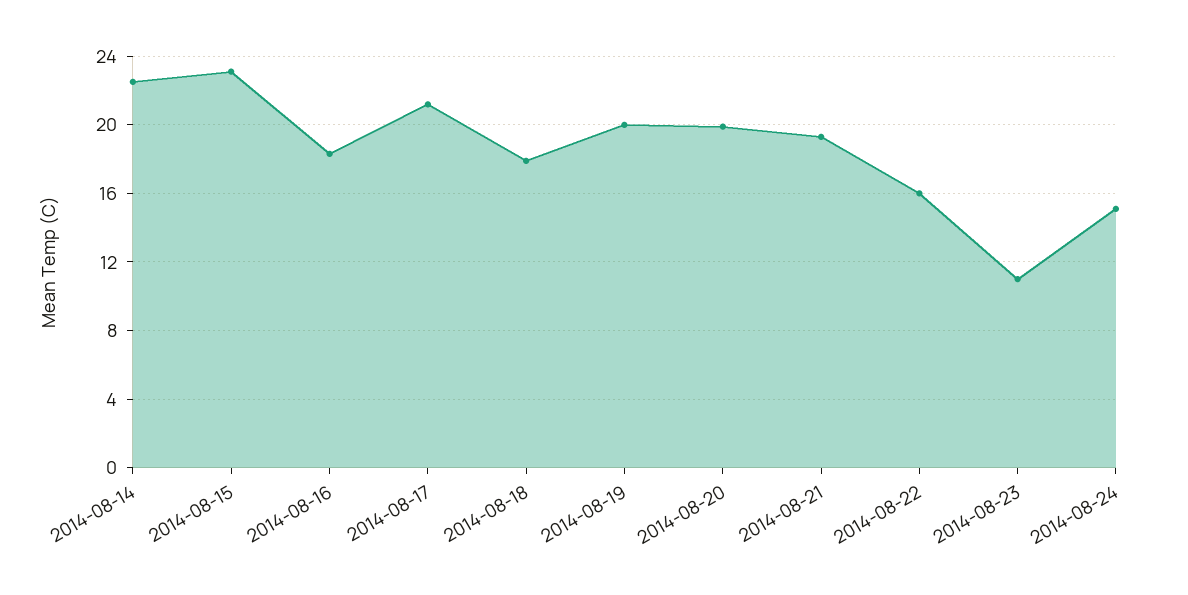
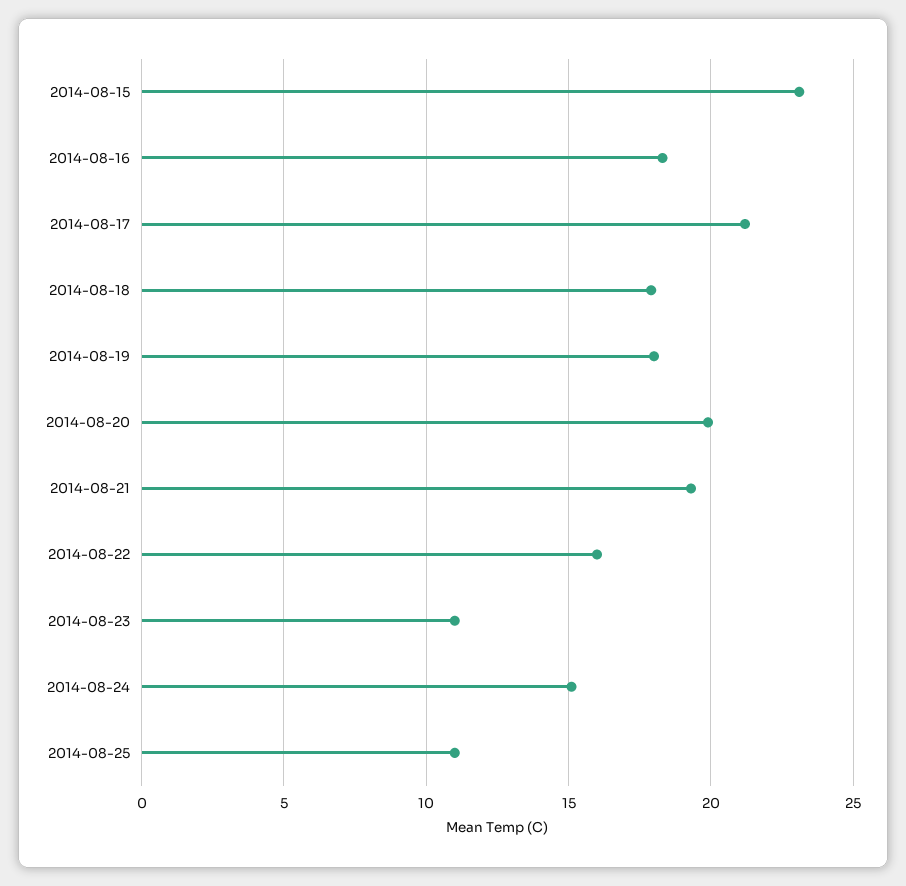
2014-08-14: 22.5 -> none
2014-08-19: 20 -> 18
2014-08-25: none -> 11

